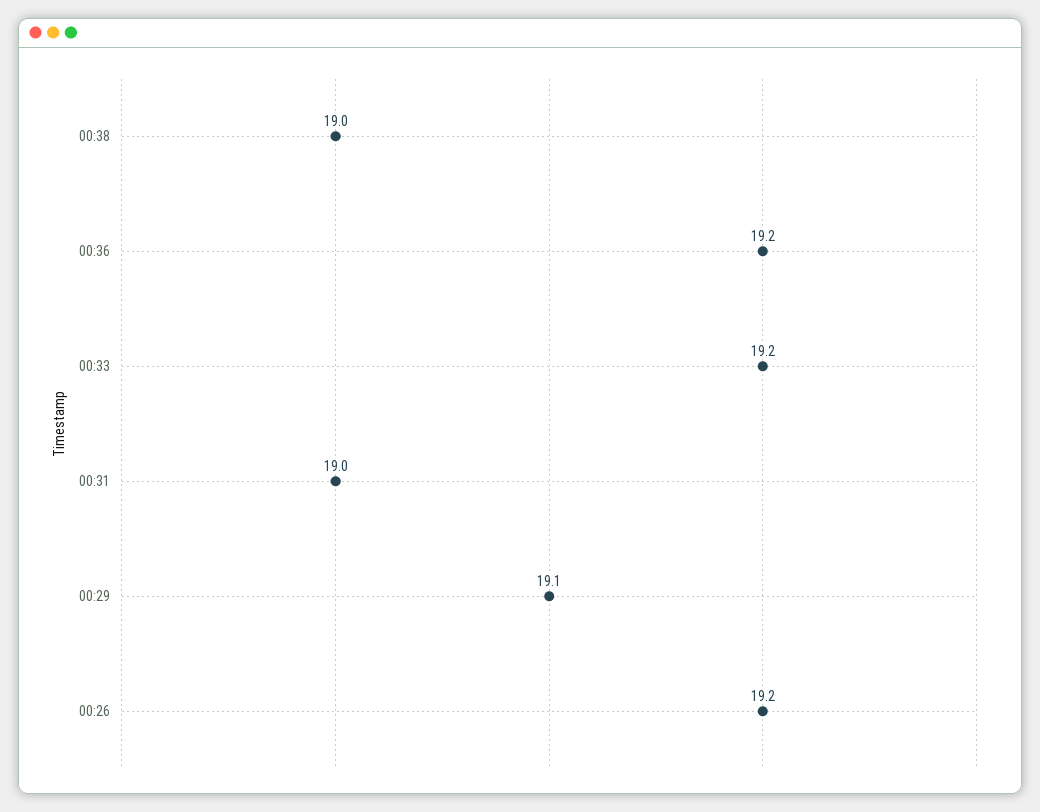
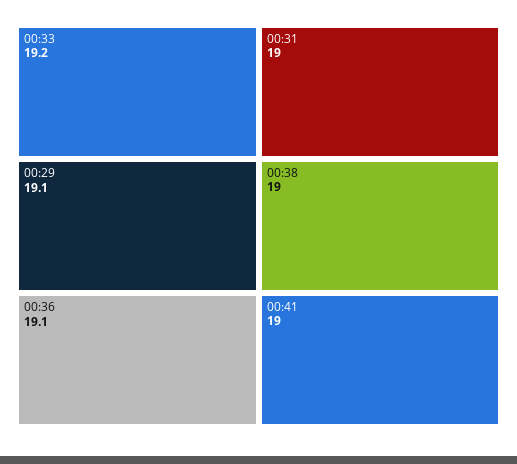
00:36: 19.2 -> 19.1
00:26: 19.2 -> none
00:41: none -> 19

